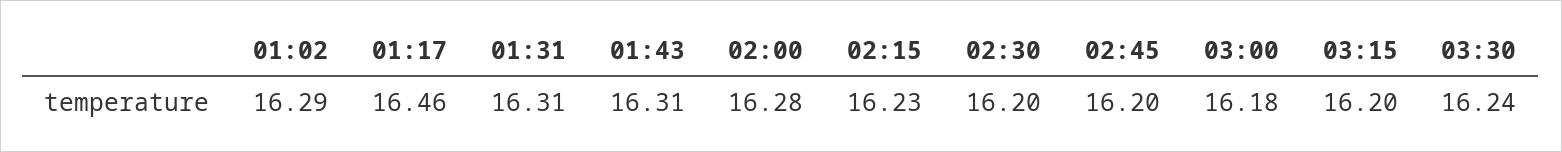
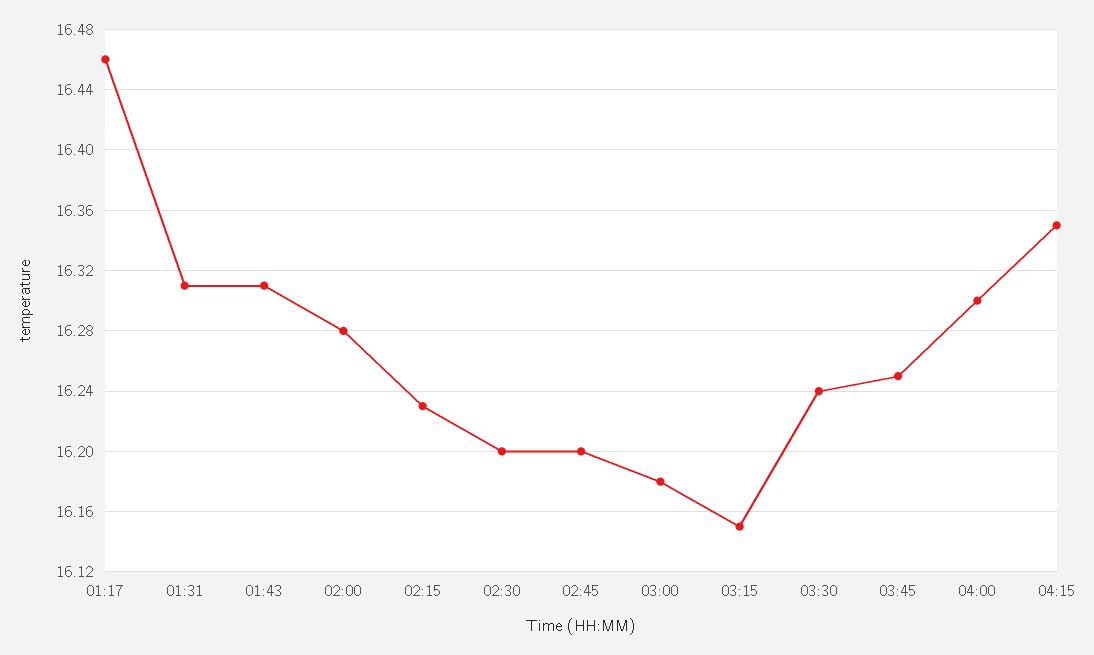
01:02: 16.29 -> none
03:15: 16.2 -> 16.15
03:45: none -> 16.25
04:00: none -> 16.3
04:15: none -> 16.35

